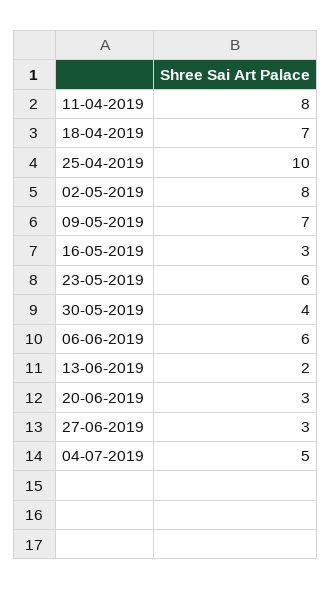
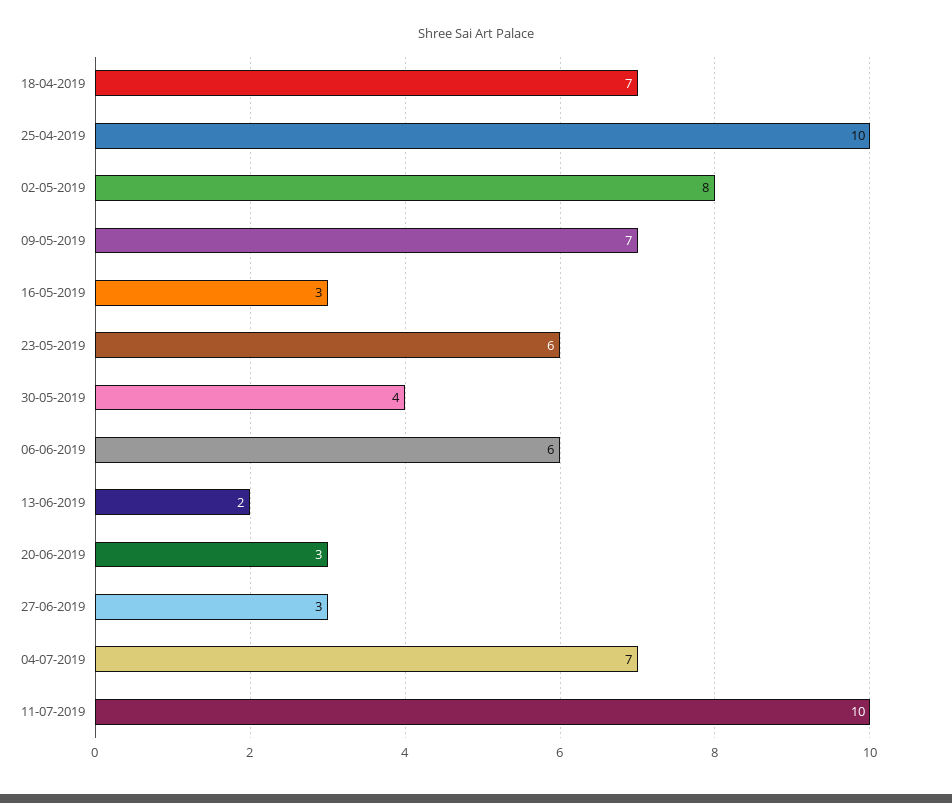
11-04-2019: 8 -> none
04-07-2019: 5 -> 7
11-07-2019: none -> 10

